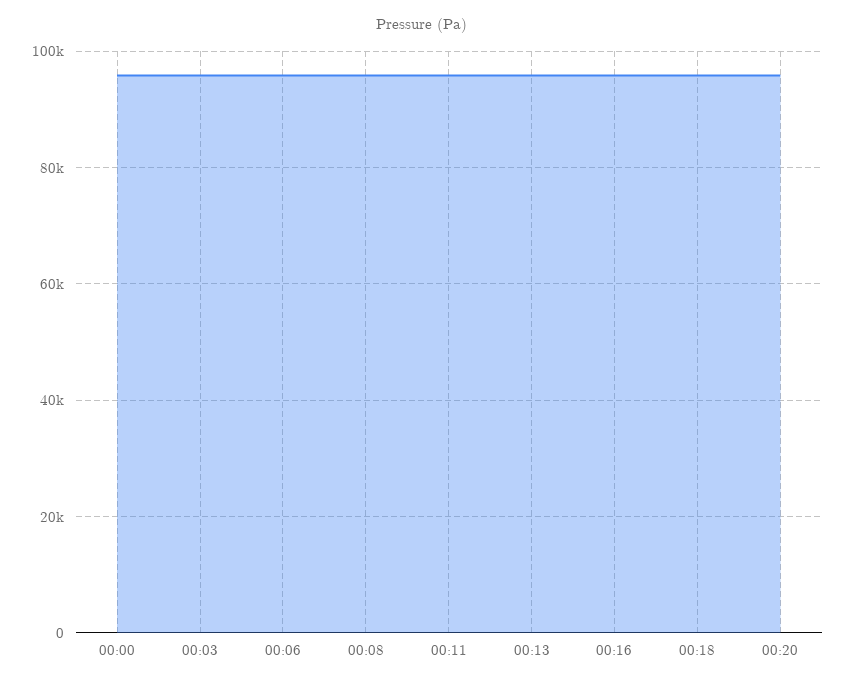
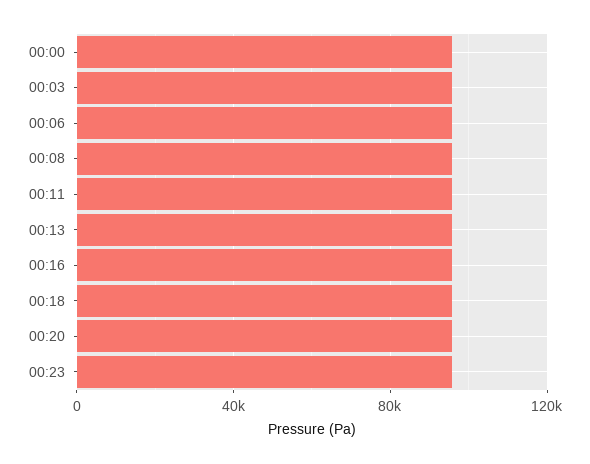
00:23: none -> 95000

